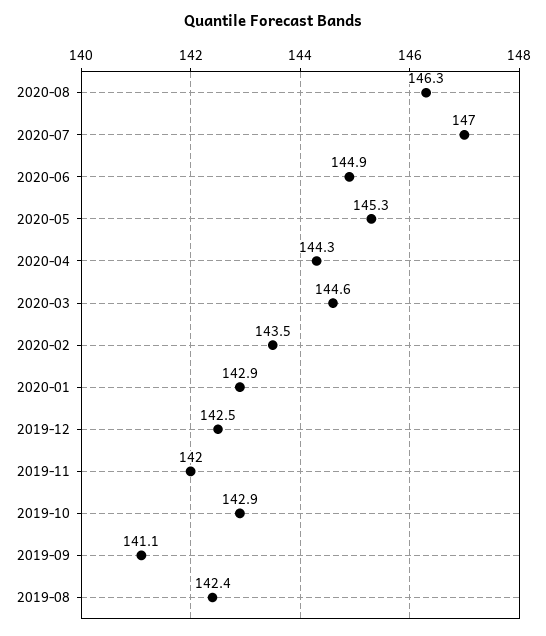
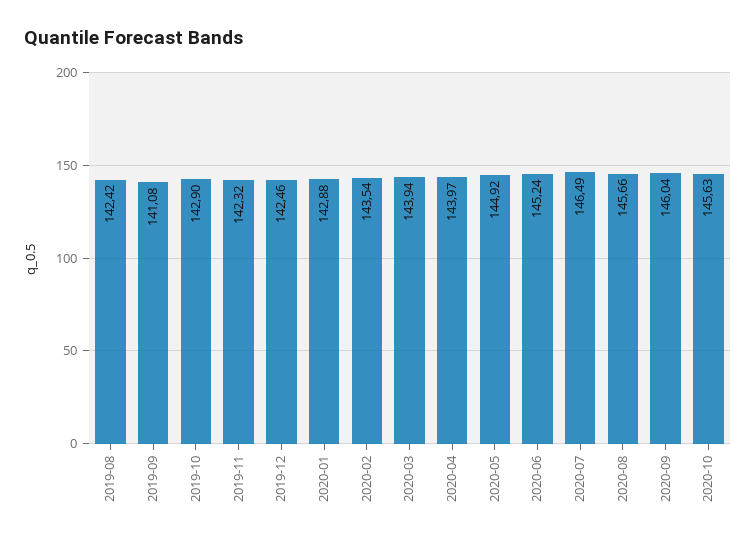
2020-08: 146.3 -> 145.66
2020-07: 147 -> 146.49
2020-06: 144.9 -> 145.24
2020-05: 145.3 -> 144.92
2020-04: 144.3 -> 143.97
2020-03: 144.6 -> 143.94
2019-11: 142 -> 142.32
2020-09: none -> 146.04
2020-10: none -> 145.63

